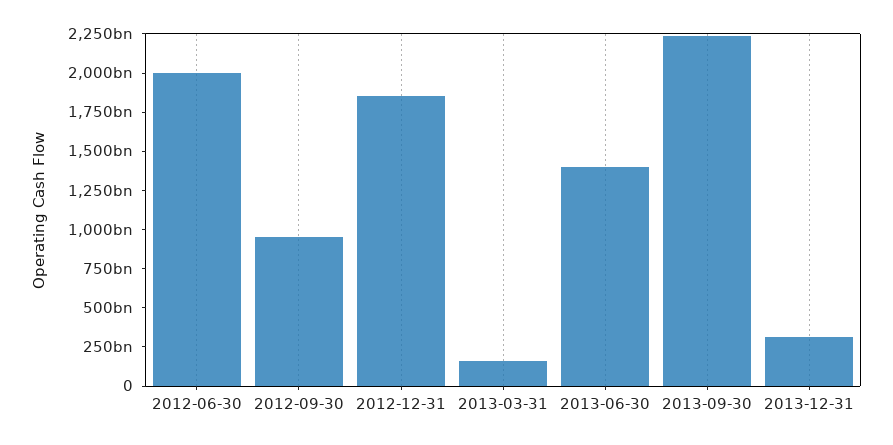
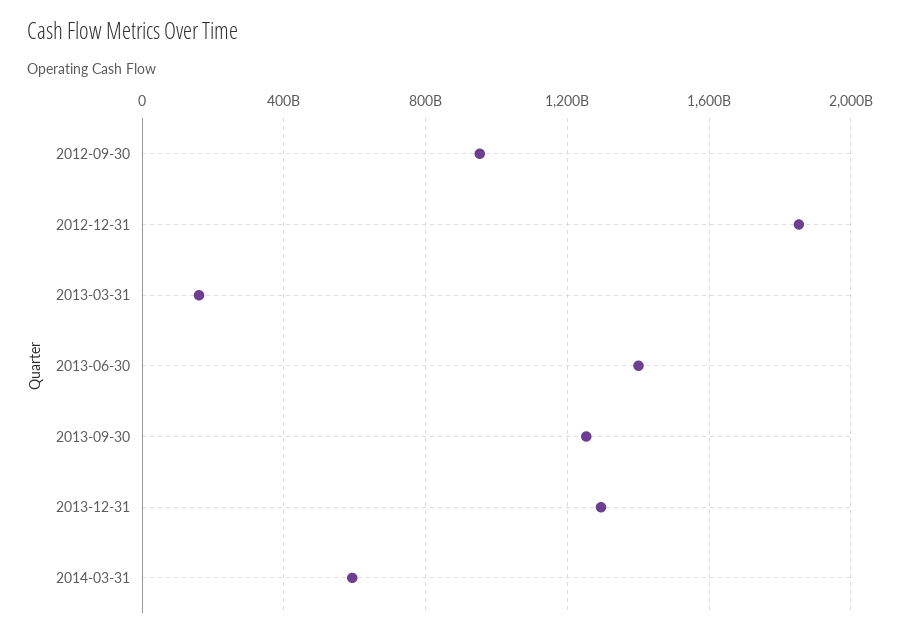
2012-06-30: 2000000000000 -> none
2013-09-30: 2250000000000 -> 1250000000000
2013-12-31: 250000000000 -> 1300000000000
2014-03-31: none -> 600000000000

